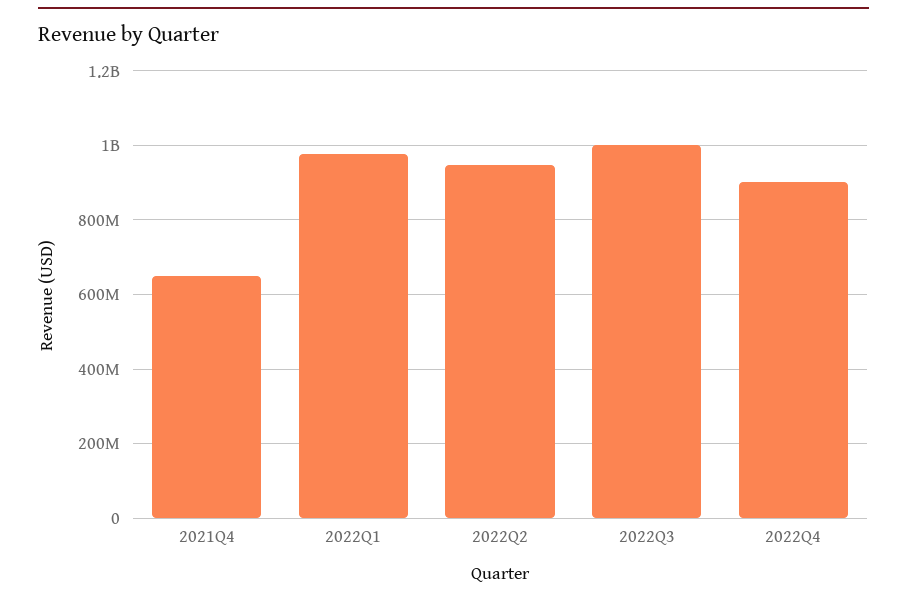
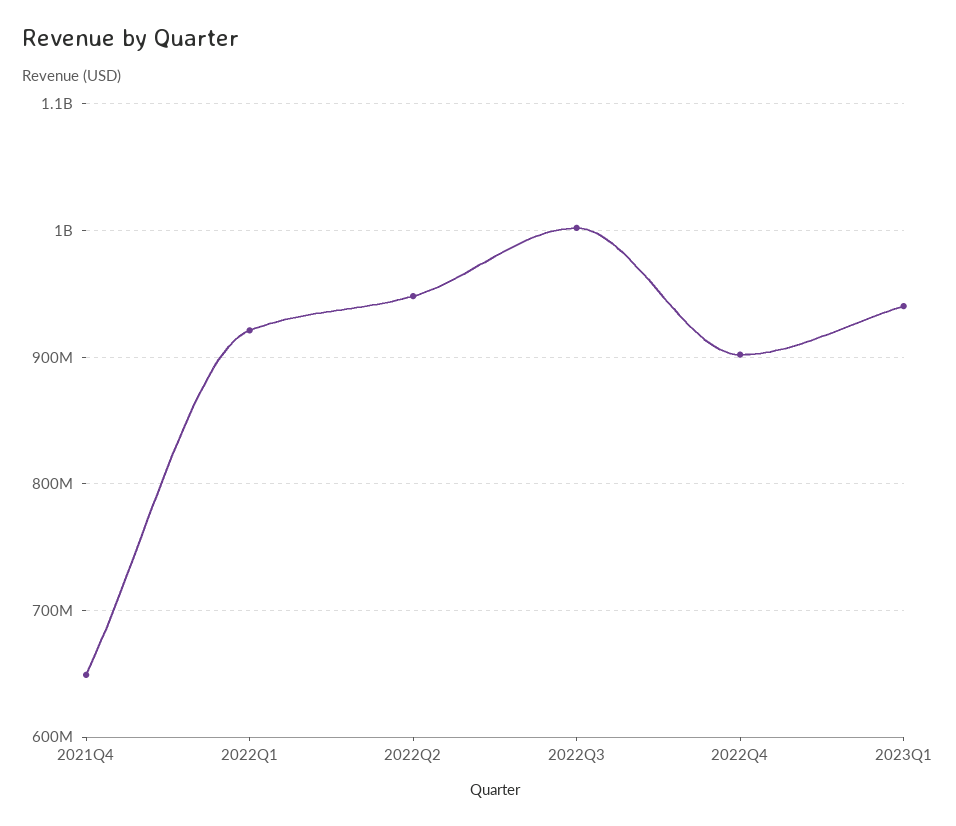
2022Q1: 980000000 -> 920000000
2023Q1: none -> 940000000

